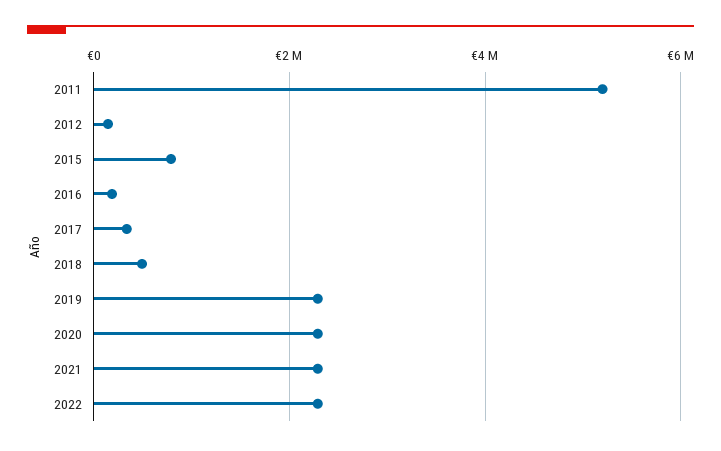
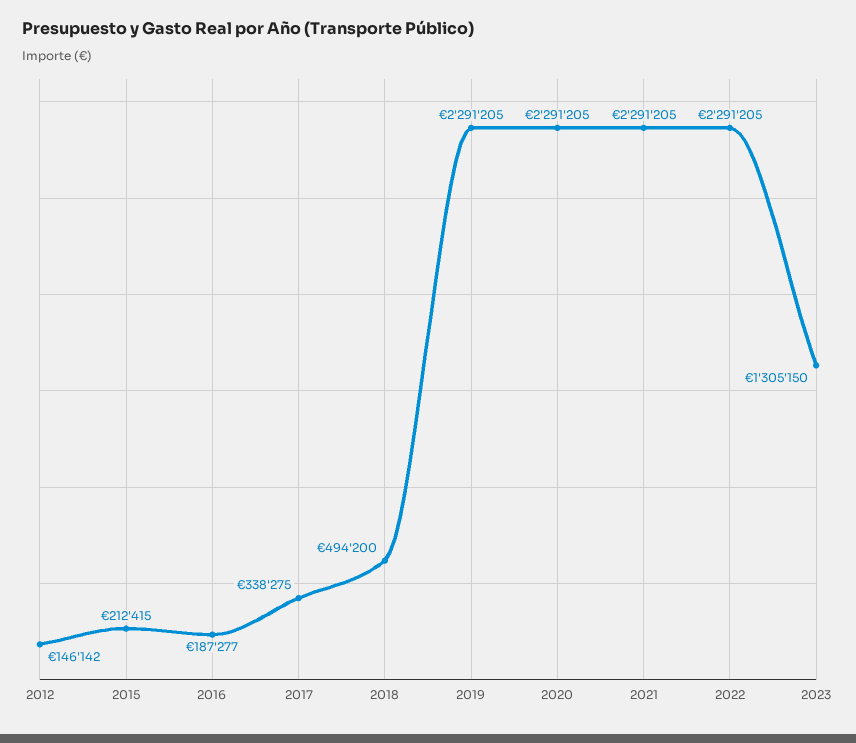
2011: 5200000 -> none
2015: 800000 -> 212415
2023: none -> 1305150

